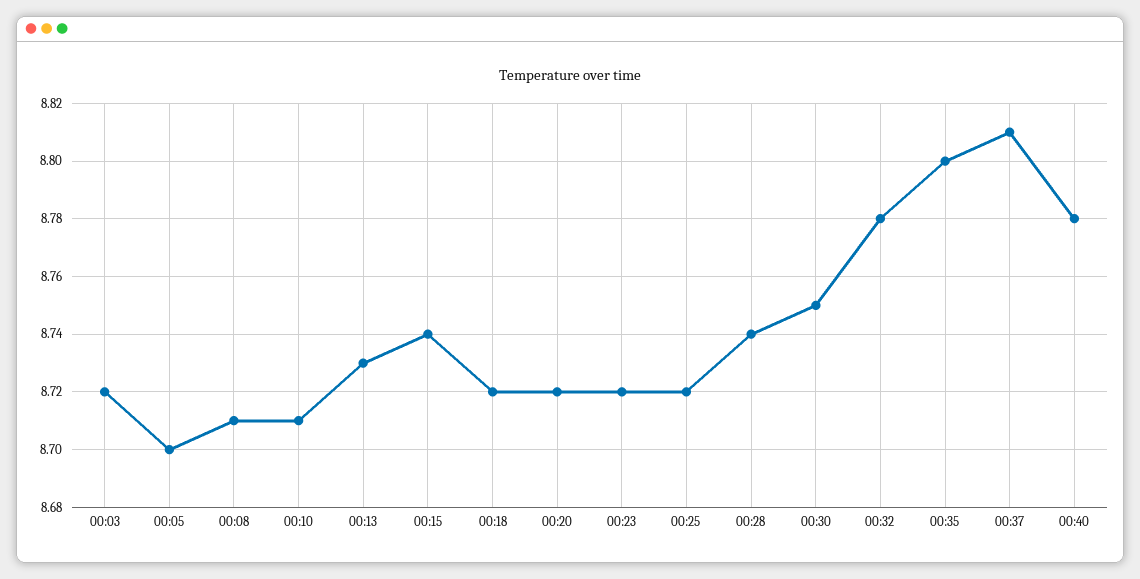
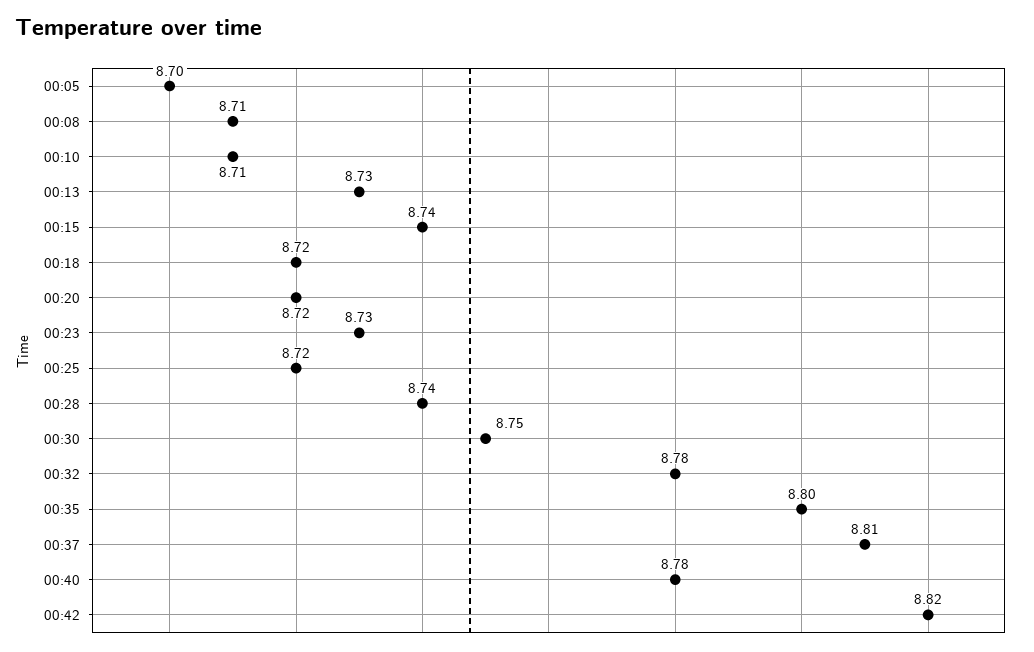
00:03: 8.72 -> none
00:23: 8.72 -> 8.73
00:42: none -> 8.82

